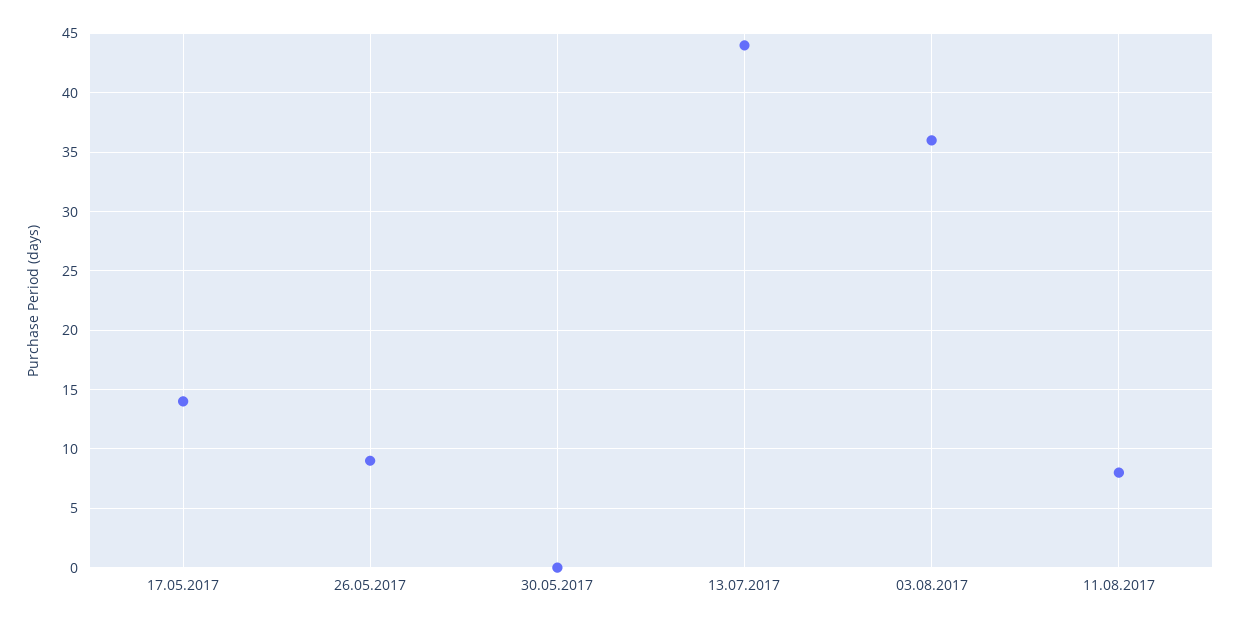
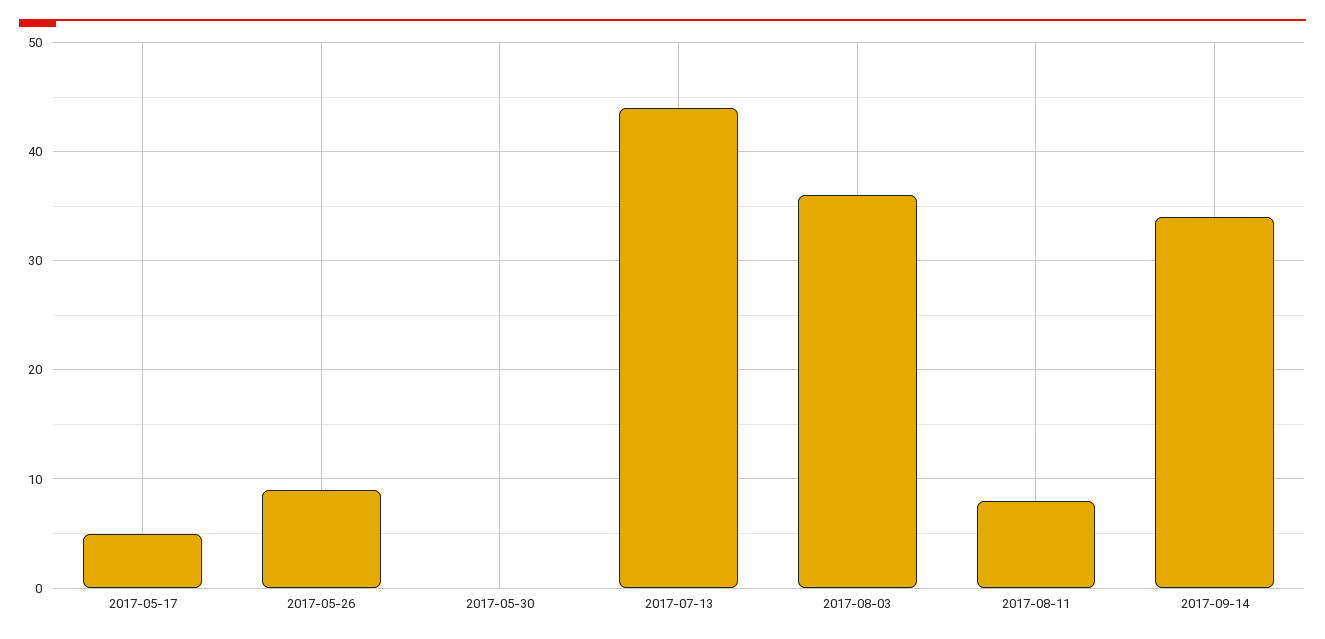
17.05.2017: 14 -> 5
2017-09-14: none -> 34

